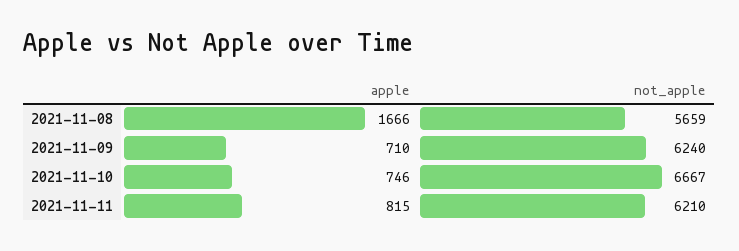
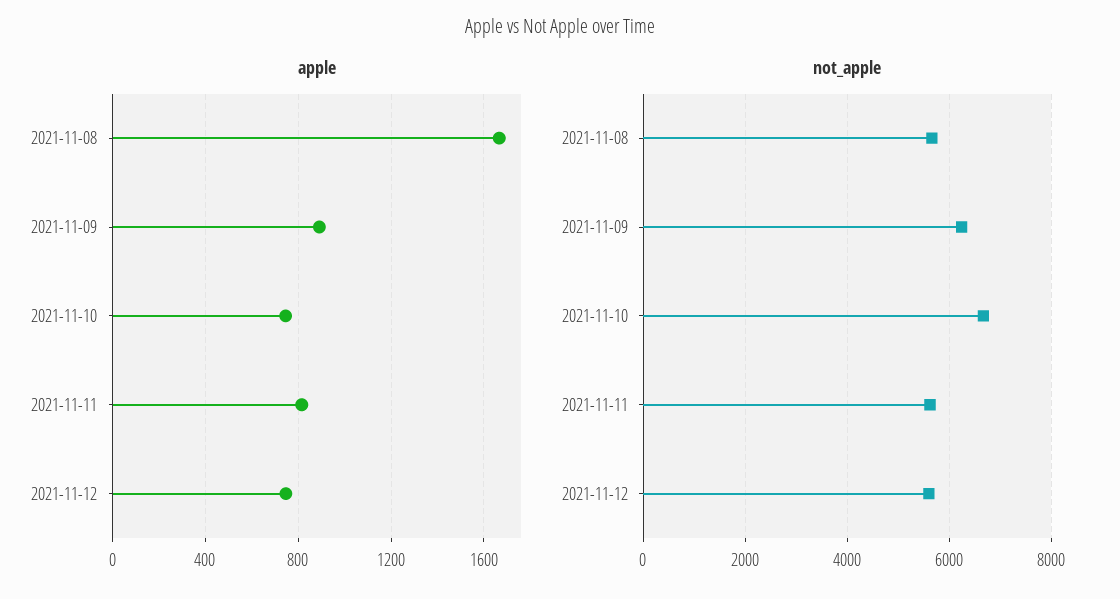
apple, 2021-11-09: 710 -> 900
not_apple, 2021-11-11: 6210 -> 5600
apple, 2021-11-12: none -> 750
not_apple, 2021-11-12: none -> 5600

